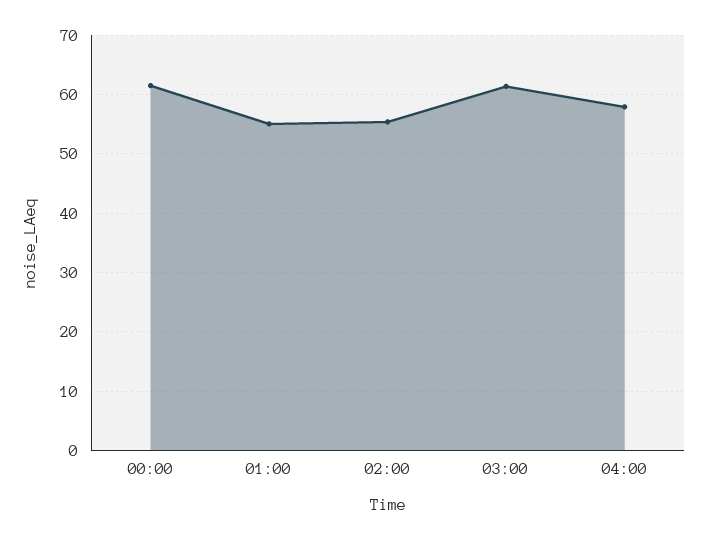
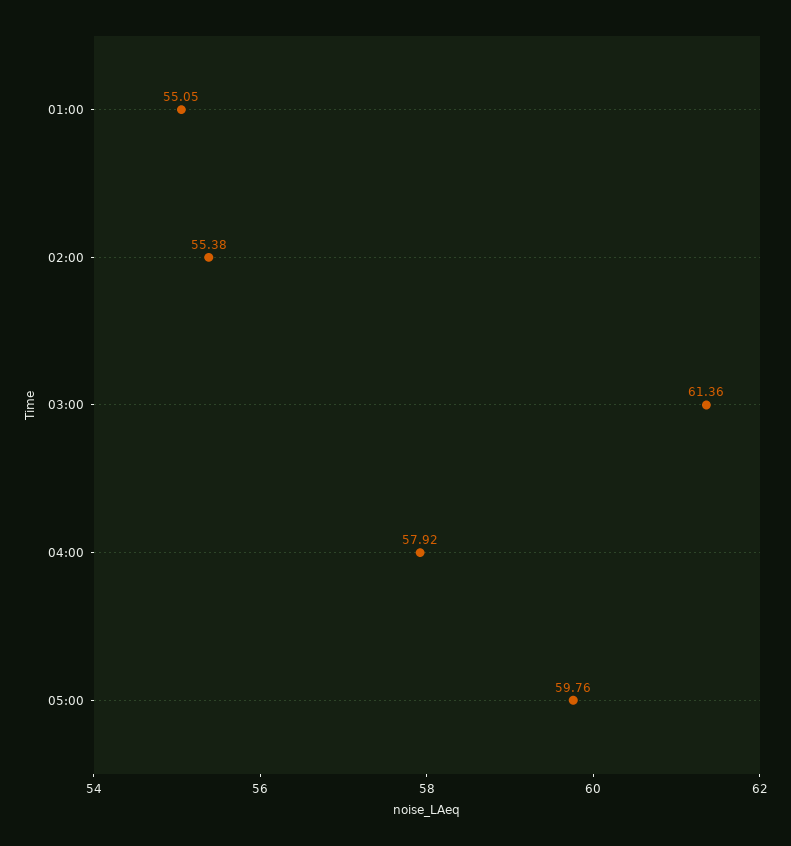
00:00: 62 -> none
05:00: none -> 59.76

